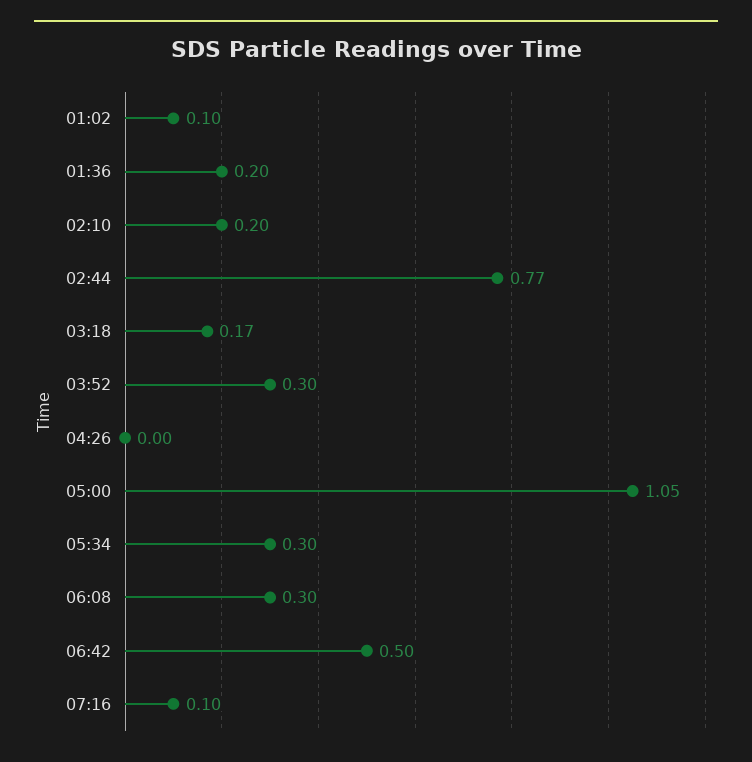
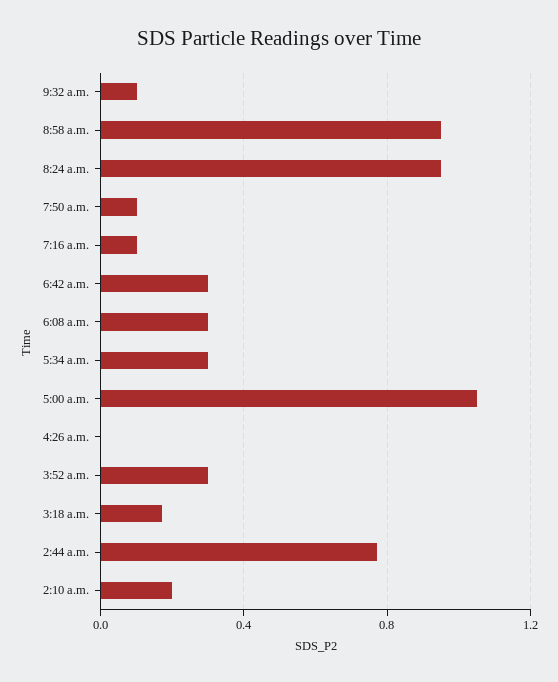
01:02: 0.1 -> none
01:36: 0.2 -> none
06:42: 0.5 -> 0.3
9:32 a.m.: none -> 0.1
8:58 a.m.: none -> 0.95
8:24 a.m.: none -> 0.95
7:50 a.m.: none -> 0.1

